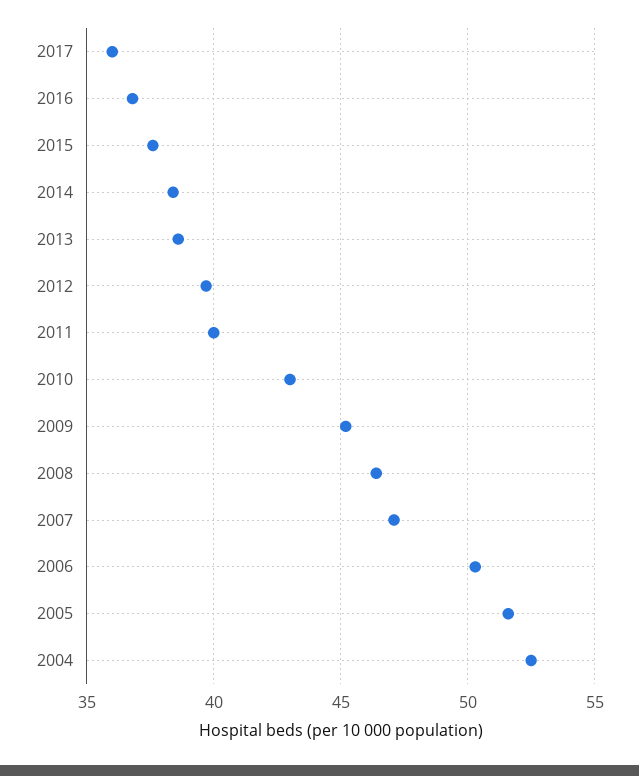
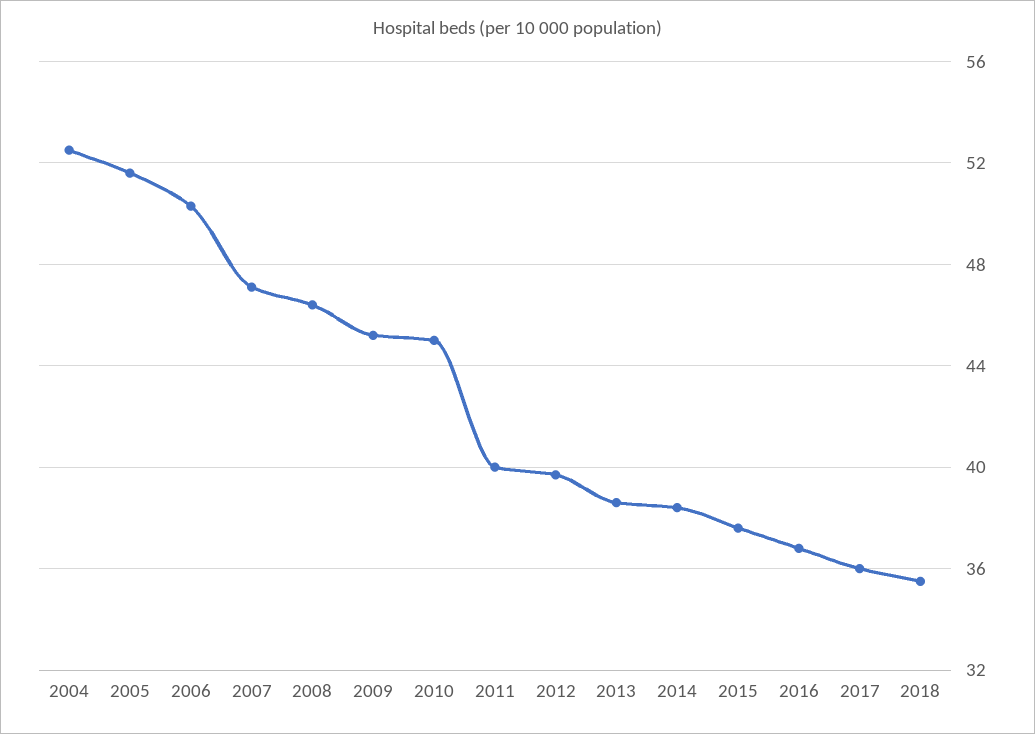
2010: 43 -> 45
2018: none -> 35.5

